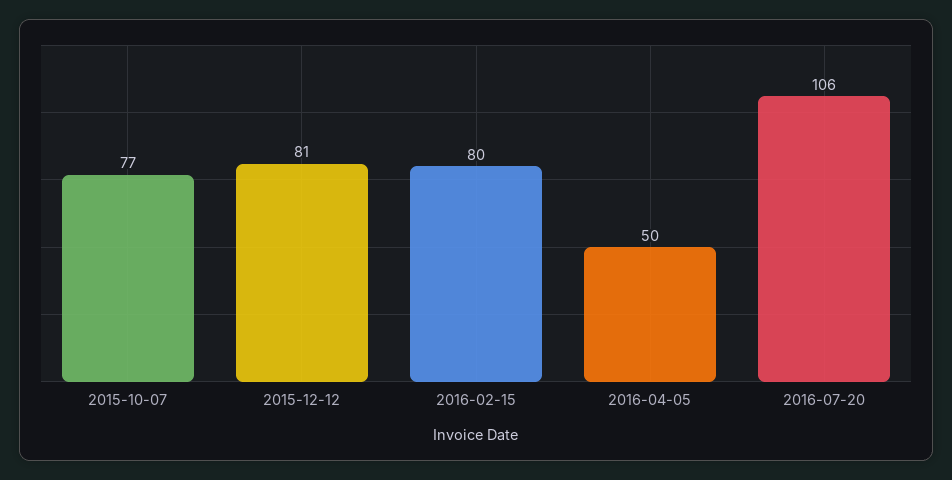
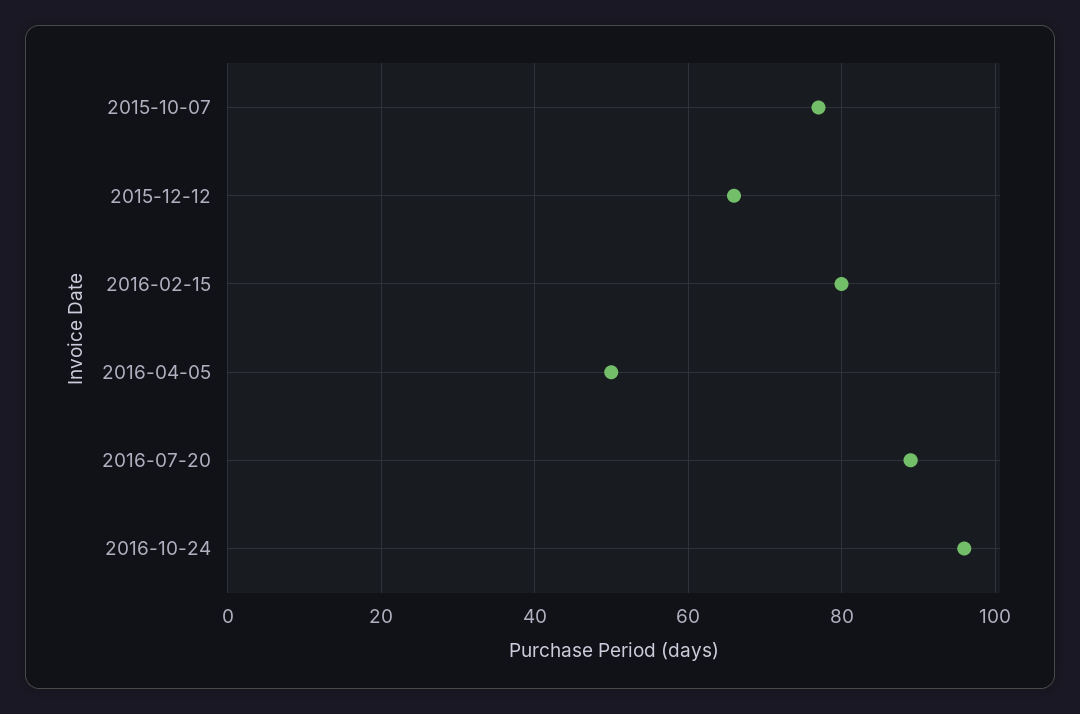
2015-12-12: 81 -> 65
2016-07-20: 106 -> 90
2016-10-24: none -> 95

